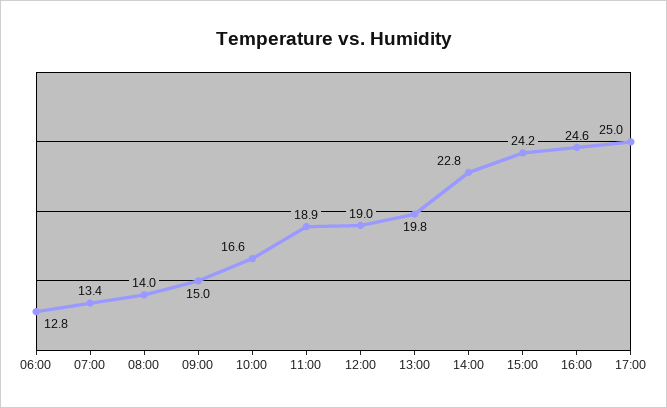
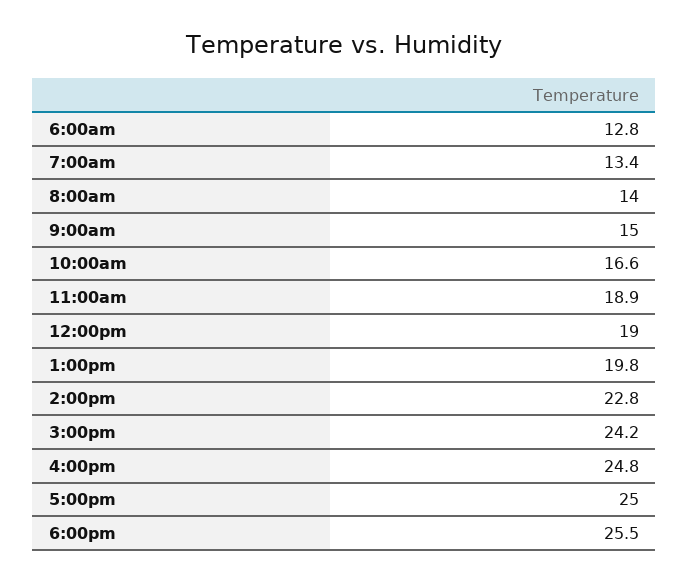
16:00: 24.6 -> 24.8
6:00pm: none -> 25.5

